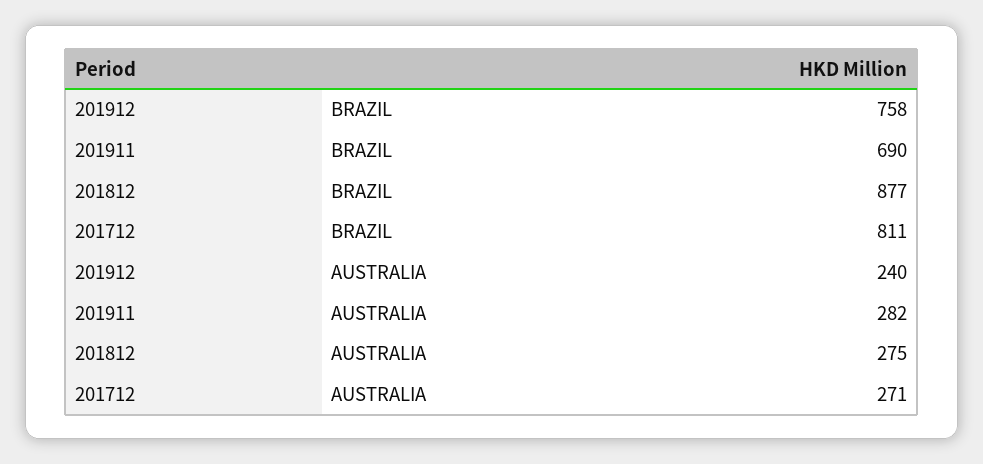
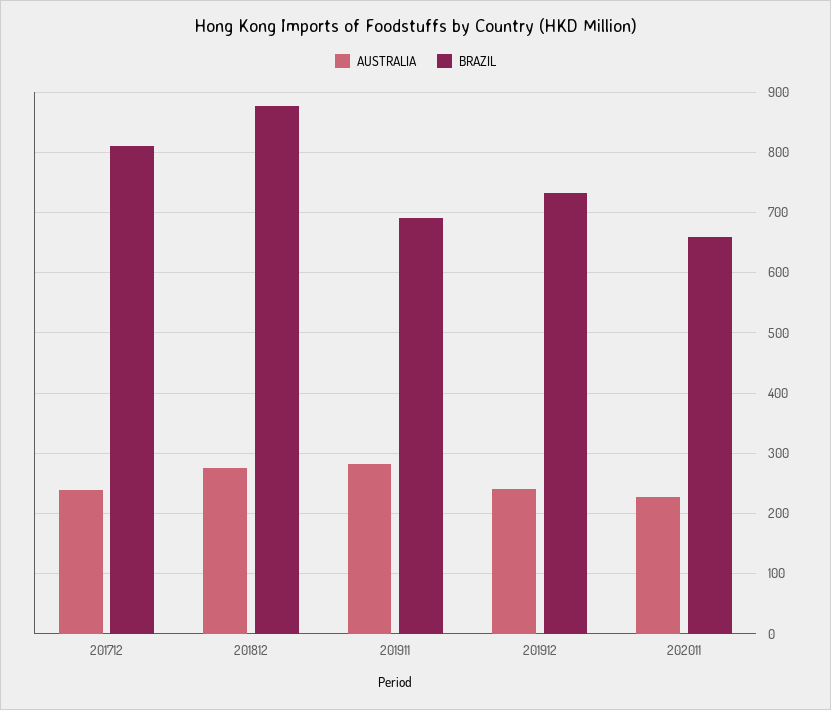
BRAZIL, 201912: 758 -> 730
AUSTRALIA, 201712: 271 -> 240
AUSTRALIA, 202011: none -> 230
BRAZIL, 202011: none -> 660

